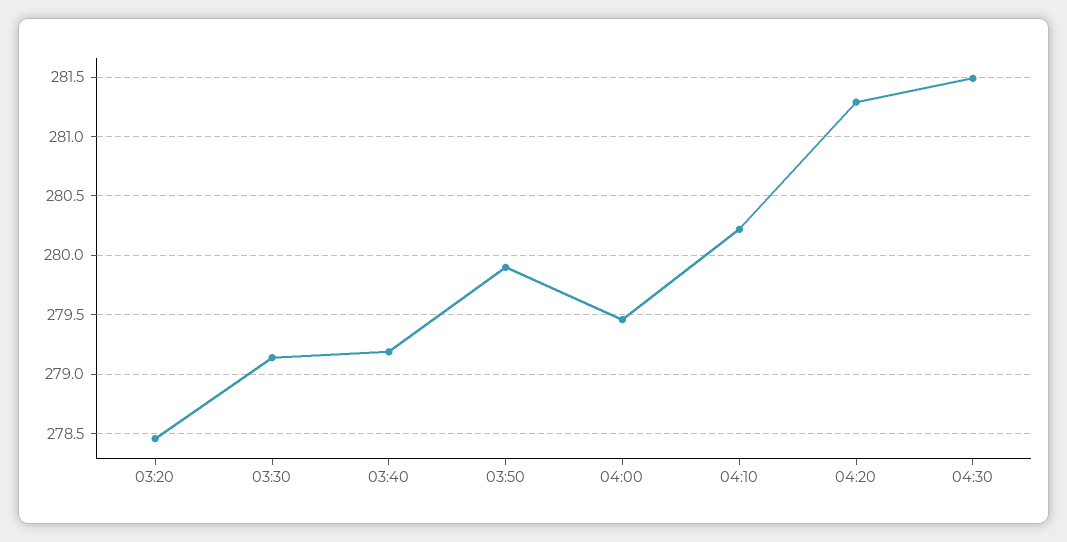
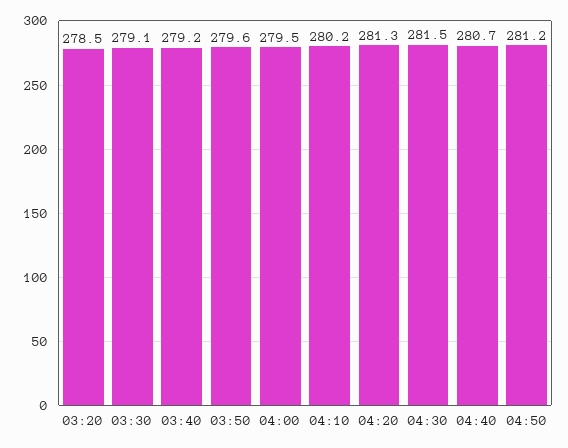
03:50: 279.9 -> 279.6
04:40: none -> 280.7
04:50: none -> 281.2

